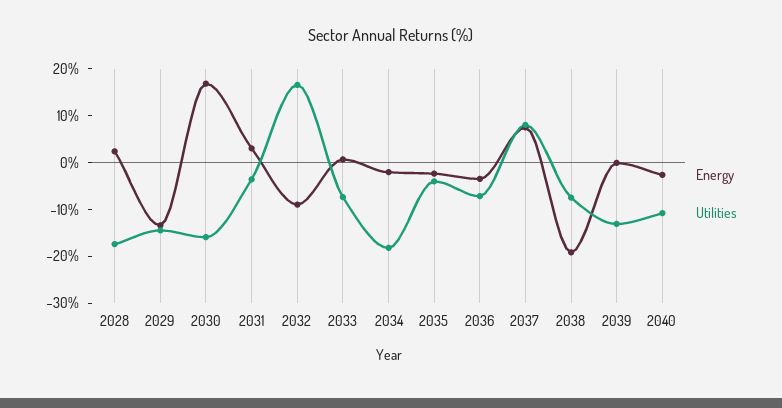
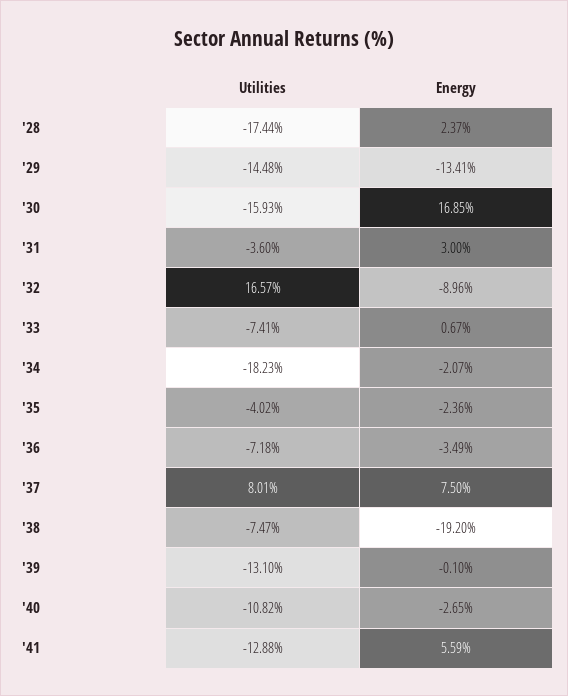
Utilities, '41: none -> -12.88
Energy, '41: none -> 5.59

